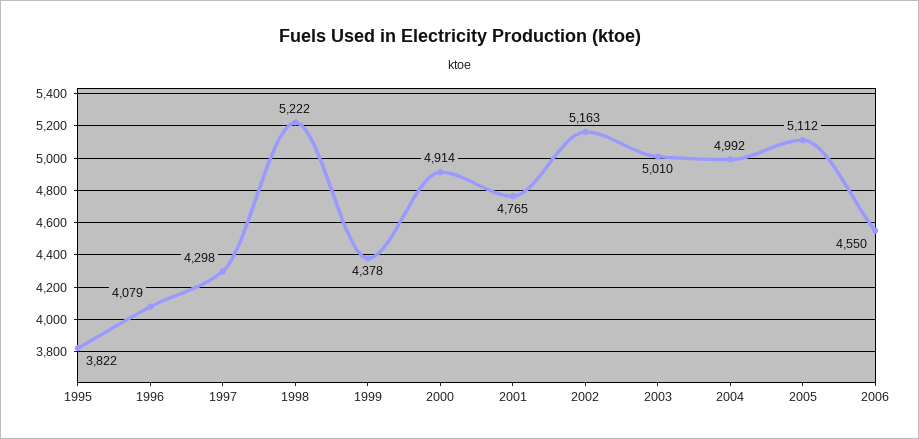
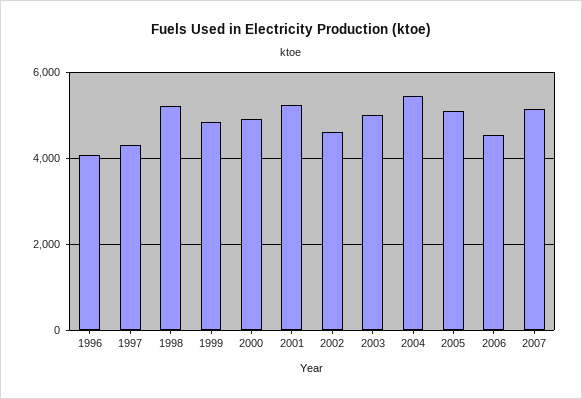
1995: 3822 -> none
1999: 4378 -> 4800
2001: 4765 -> 5200
2002: 5163 -> 4600
2004: 4992 -> 5400
2007: none -> 5200

